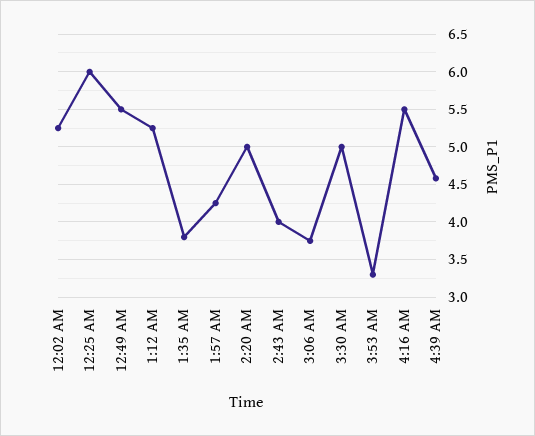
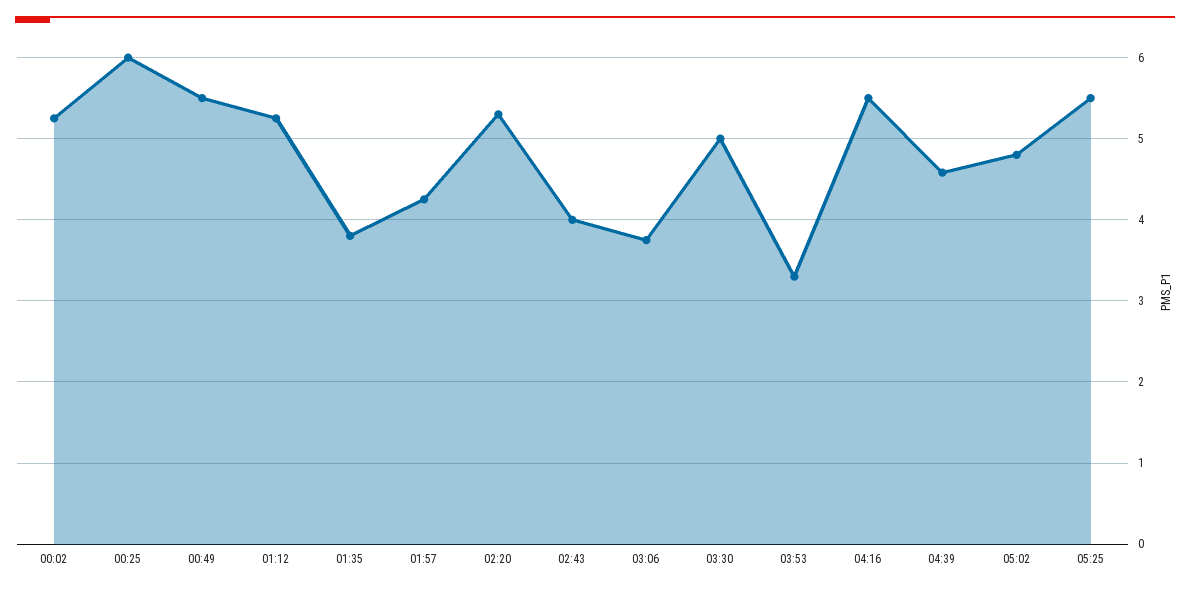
2:20 AM: 5 -> 5.3
05:02: none -> 4.8
05:25: none -> 5.5

